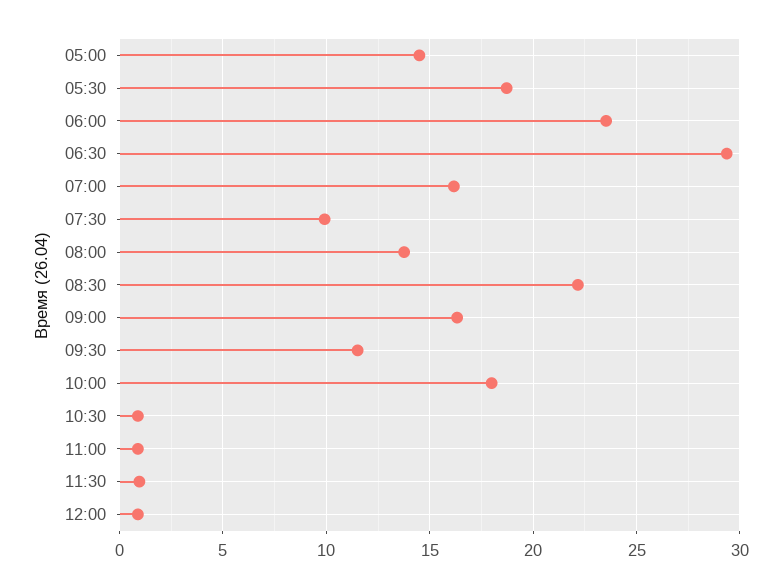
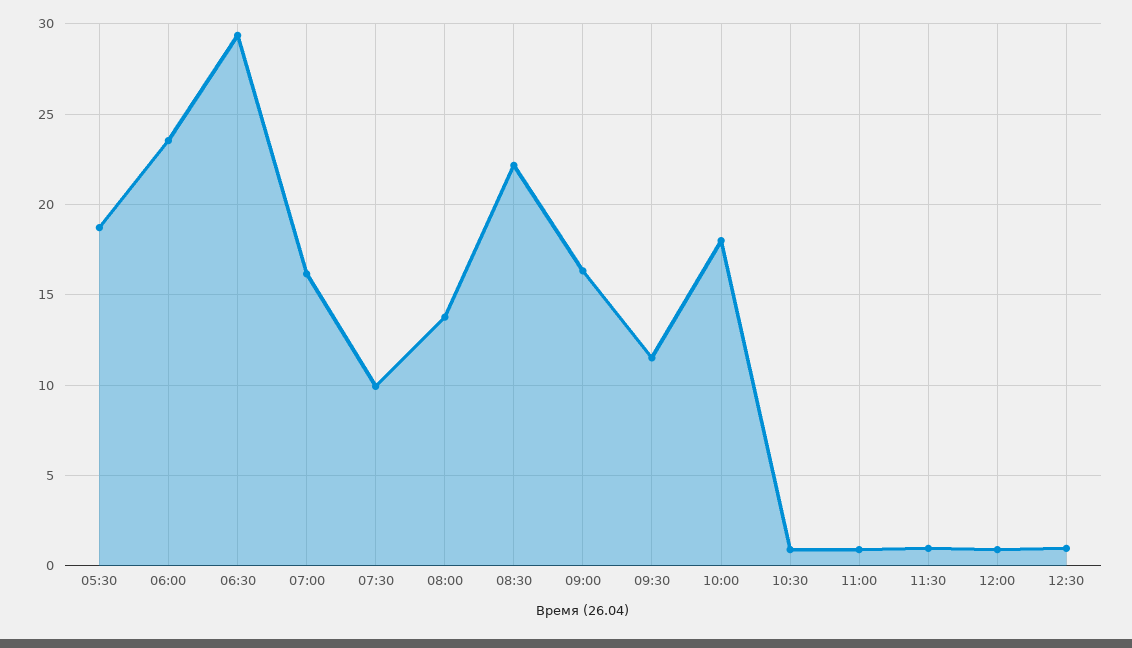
05:00: 14.5 -> none
12:30: none -> 1

